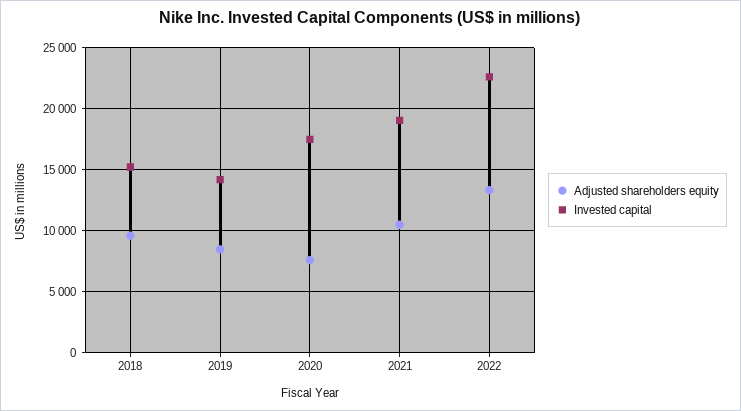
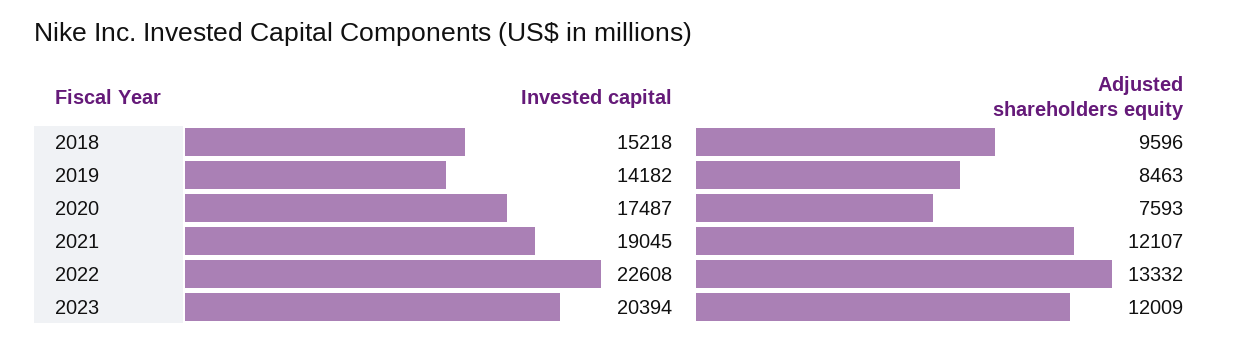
Adjusted shareholders equity, 2021: 10500 -> 12107
Invested capital, 2023: none -> 20394
Adjusted shareholders equity, 2023: none -> 12009

